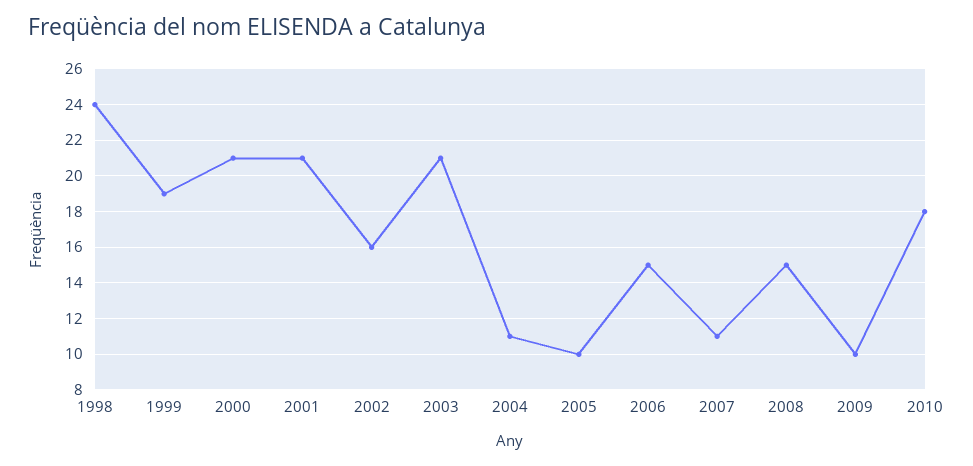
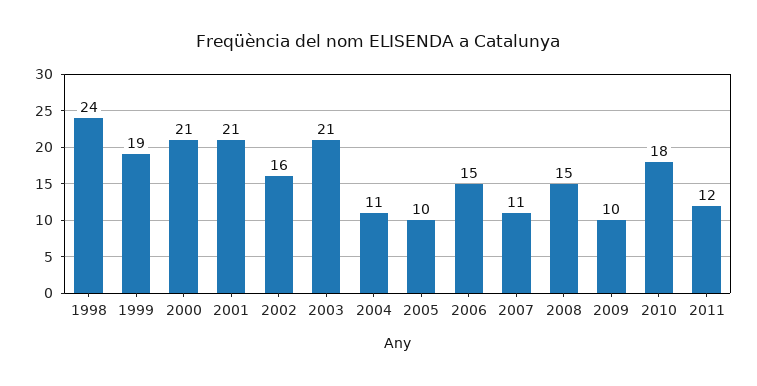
2011: none -> 12

